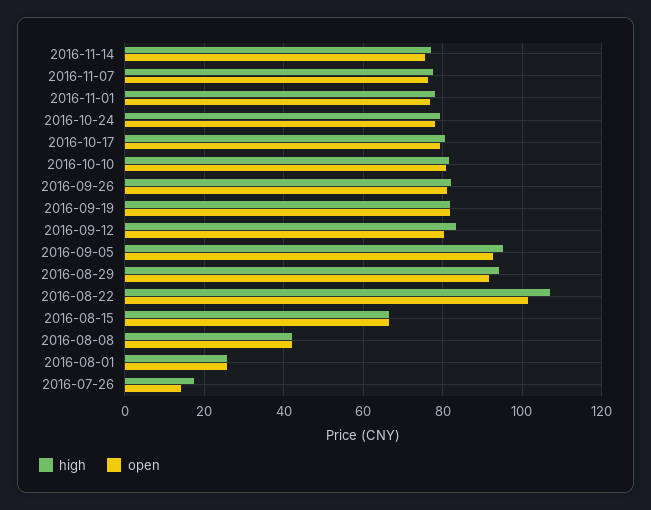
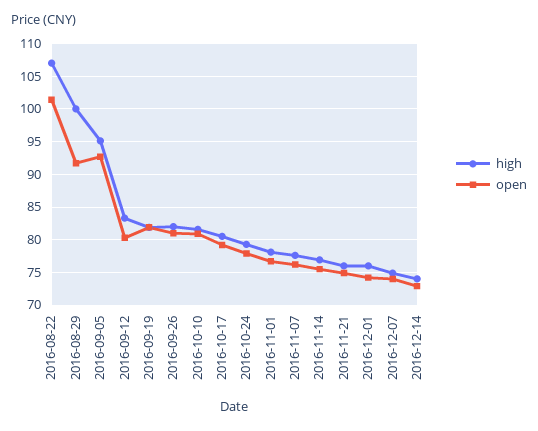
high, 2016-08-29: 94 -> 100
high, 2016-08-15: 66 -> none
open, 2016-08-15: 66 -> none
high, 2016-08-08: 42 -> none
open, 2016-08-08: 42 -> none
high, 2016-08-01: 26 -> none
open, 2016-08-01: 26 -> none
high, 2016-07-26: 18 -> none
open, 2016-07-26: 14 -> none
high, 2016-11-21: none -> 76
open, 2016-11-21: none -> 75
high, 2016-12-01: none -> 76
open, 2016-12-01: none -> 74
high, 2016-12-07: none -> 75
open, 2016-12-07: none -> 74
high, 2016-12-14: none -> 74
open, 2016-12-14: none -> 73

